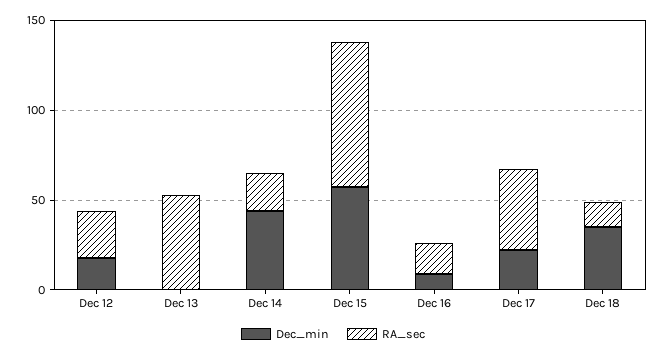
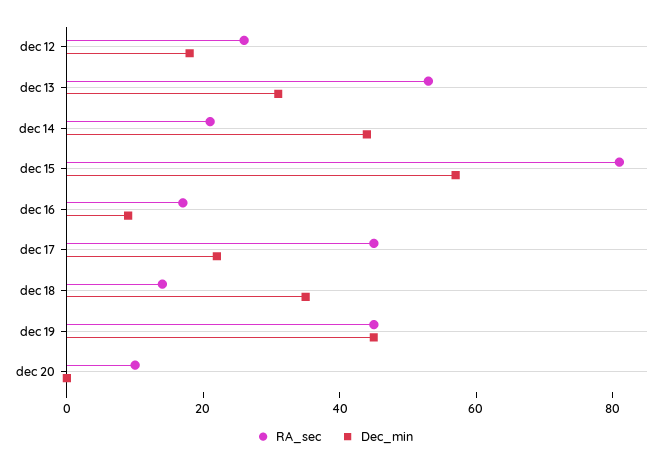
Dec_min, Dec 13: 0 -> 30
RA_sec, dec 19: none -> 45
Dec_min, dec 19: none -> 45
RA_sec, dec 20: none -> 10
Dec_min, dec 20: none -> 0

